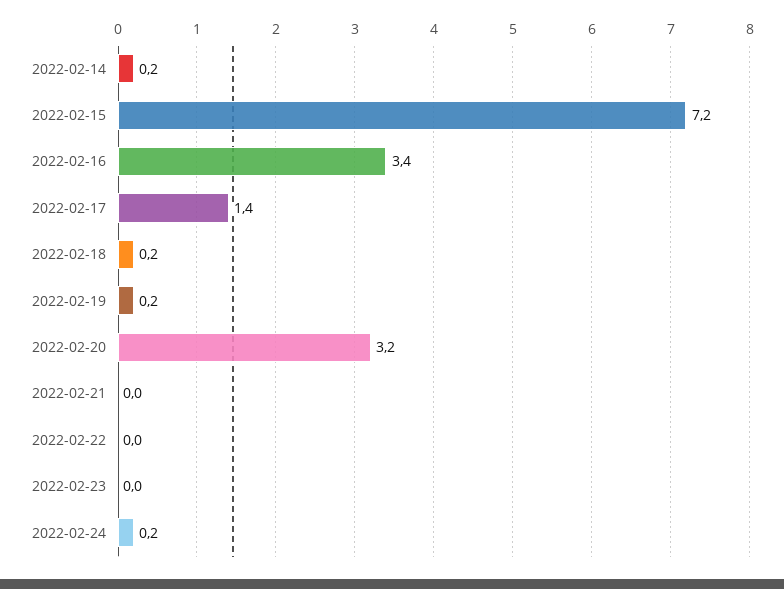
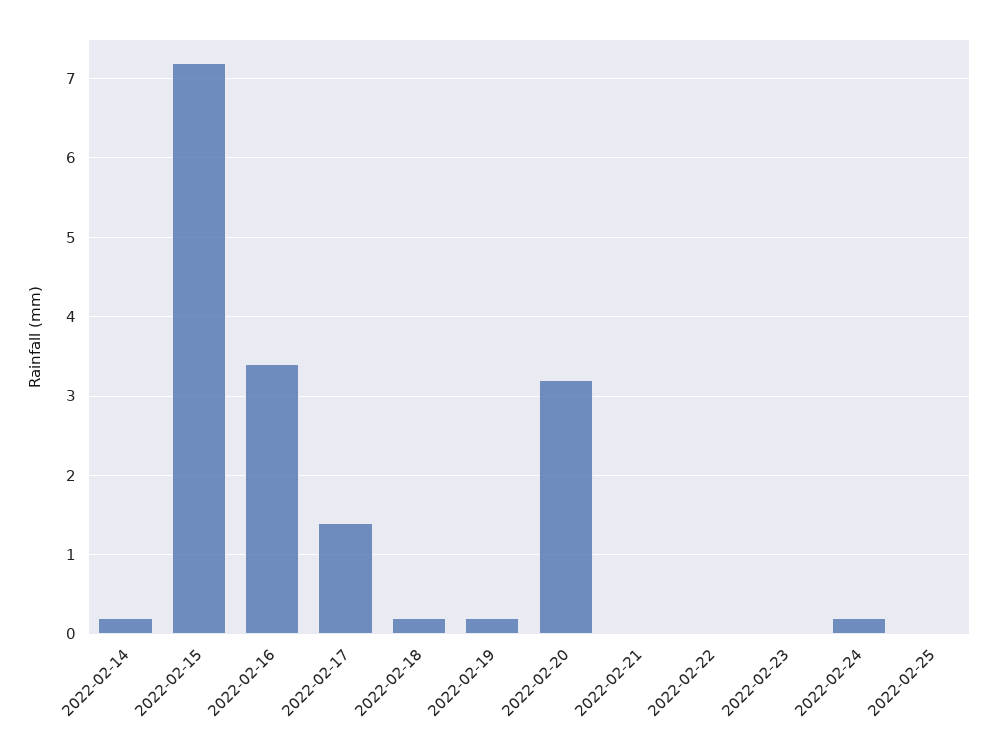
2022-02-25: none -> 0

